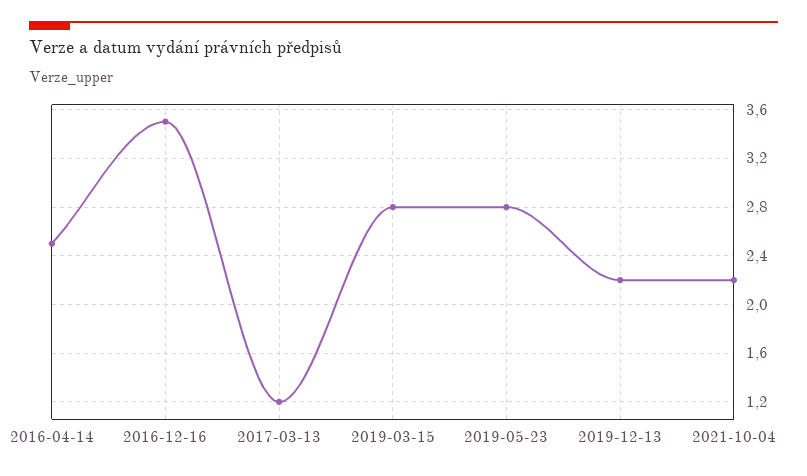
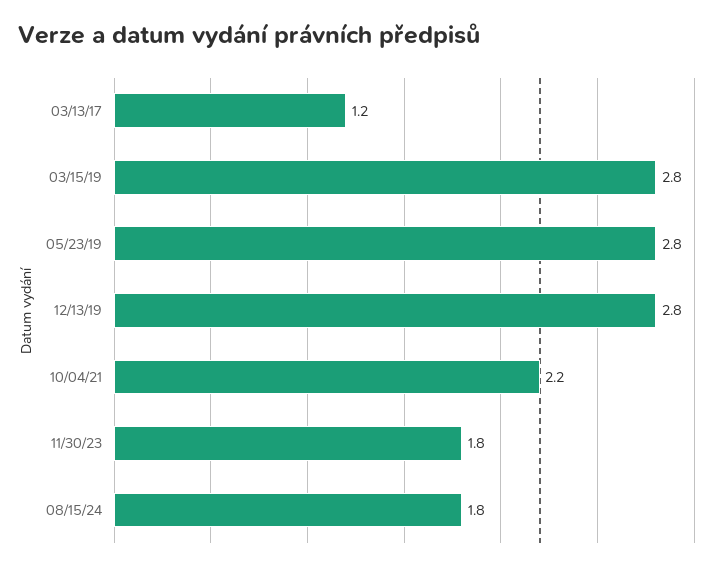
2016-04-14: 2.5 -> none
2016-12-16: 3.5 -> none
2019-12-13: 2.2 -> 2.8
11/30/23: none -> 1.8
08/15/24: none -> 1.8

